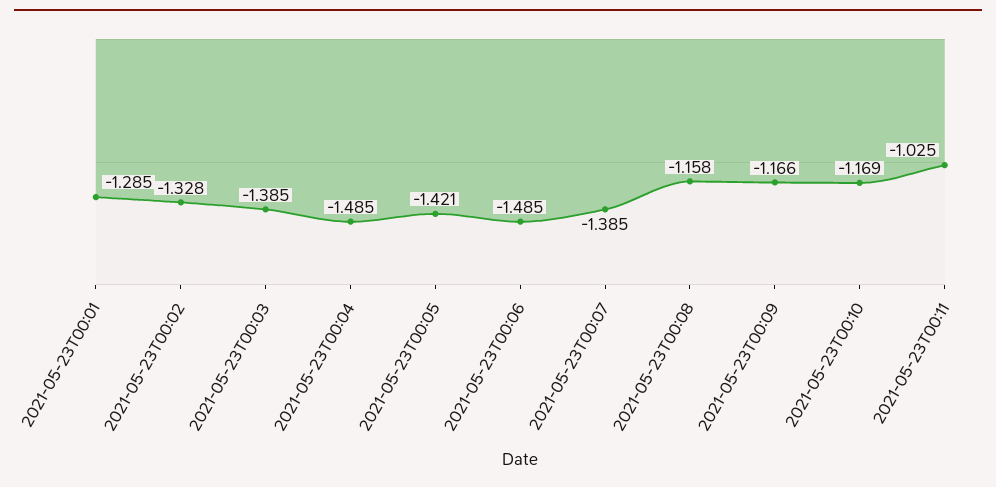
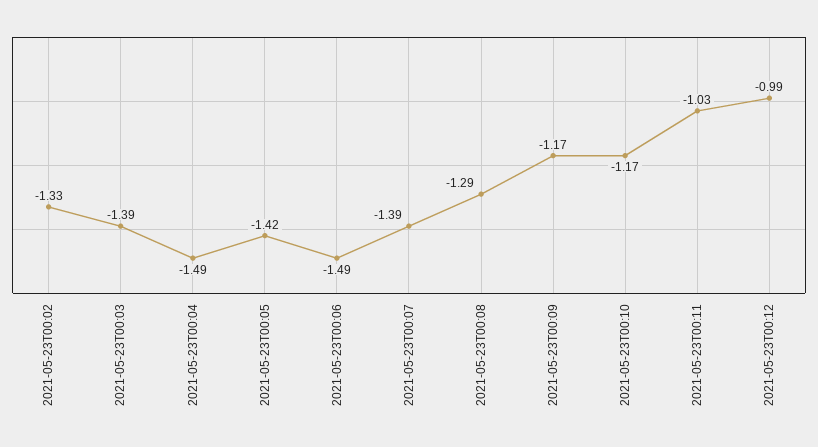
2021-05-23T00:01: -1.285 -> none
2021-05-23T00:08: -1.158 -> -1.29
2021-05-23T00:12: none -> -0.99

